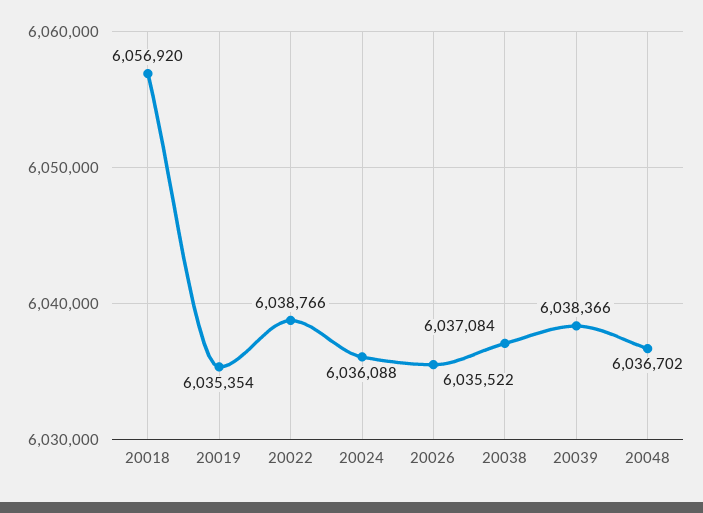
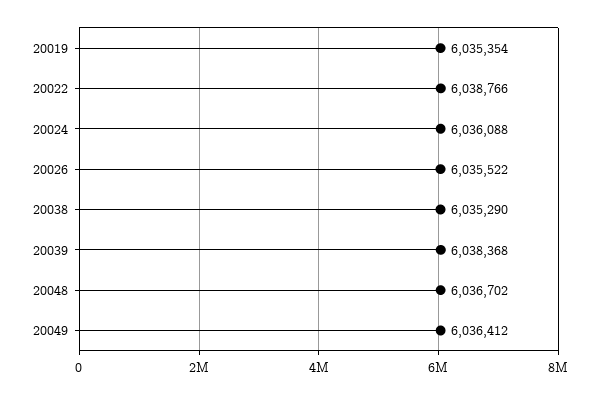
20018: 6056920 -> none
20038: 6037084 -> 6035290
20039: 6038366 -> 6038368
20049: none -> 6036412

